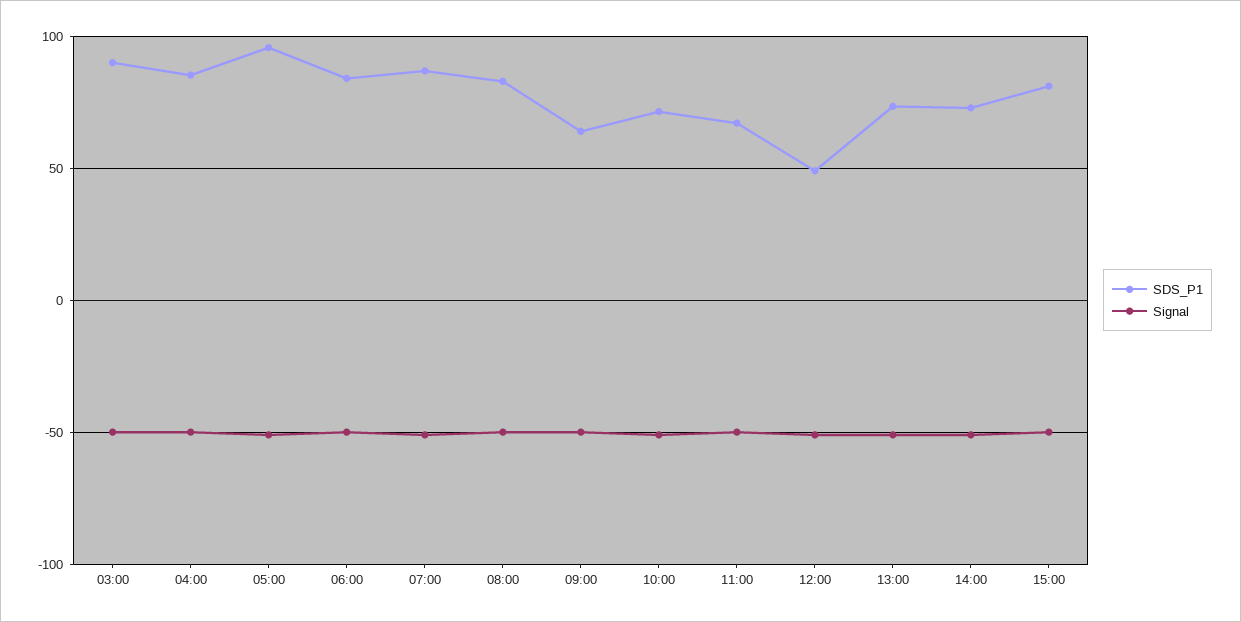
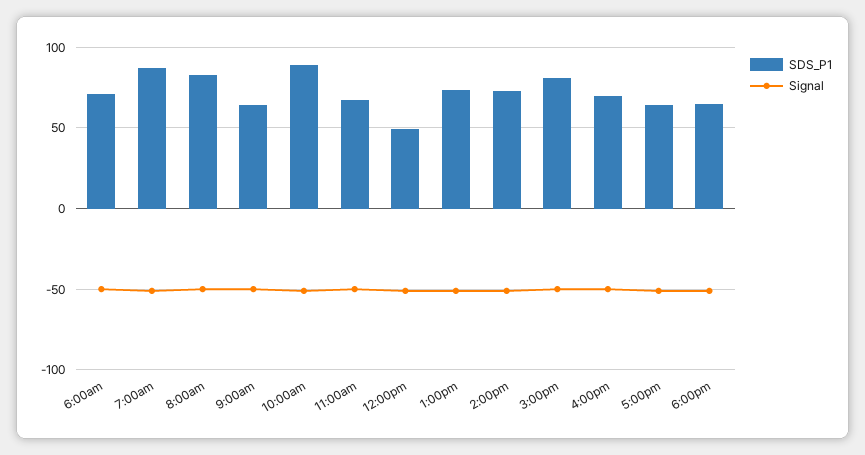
SDS_P1, 03:00: 90 -> none
Signal, 03:00: -50 -> none
SDS_P1, 04:00: 85 -> none
Signal, 04:00: -50 -> none
SDS_P1, 05:00: 95 -> none
Signal, 05:00: -50 -> none
SDS_P1, 06:00: 85 -> 70
SDS_P1, 10:00: 70 -> 90
SDS_P1, 4:00pm: none -> 70
Signal, 4:00pm: none -> -50
SDS_P1, 5:00pm: none -> 65
Signal, 5:00pm: none -> -50
SDS_P1, 6:00pm: none -> 65
Signal, 6:00pm: none -> -50

